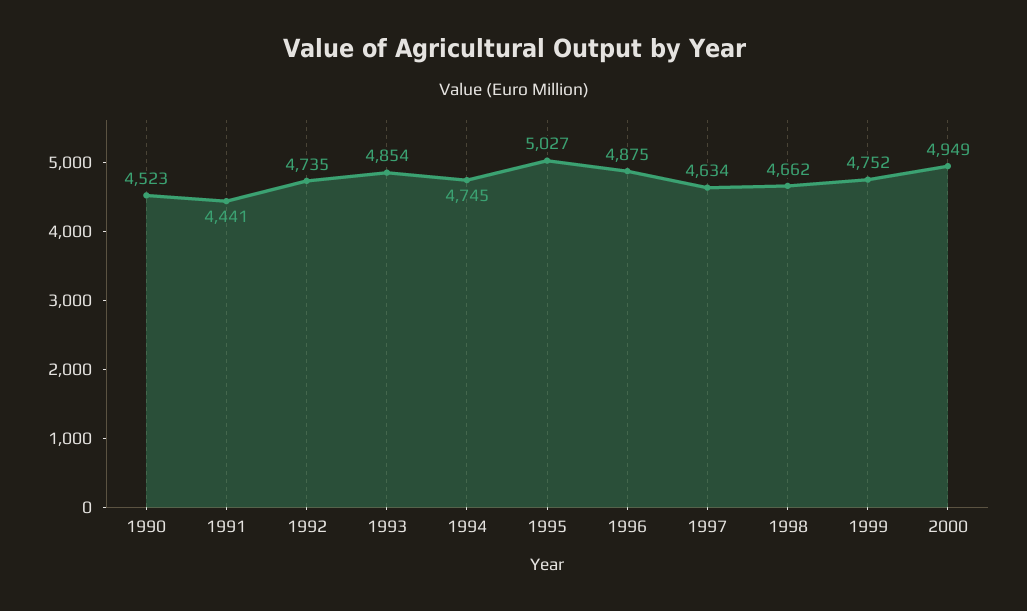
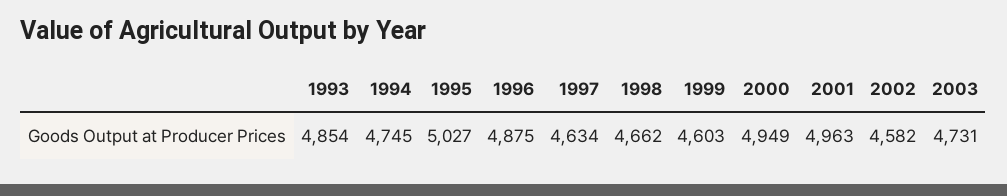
1990: 4523 -> none
1991: 4441 -> none
1992: 4735 -> none
1999: 4752 -> 4603
2001: none -> 4963
2002: none -> 4582
2003: none -> 4731

